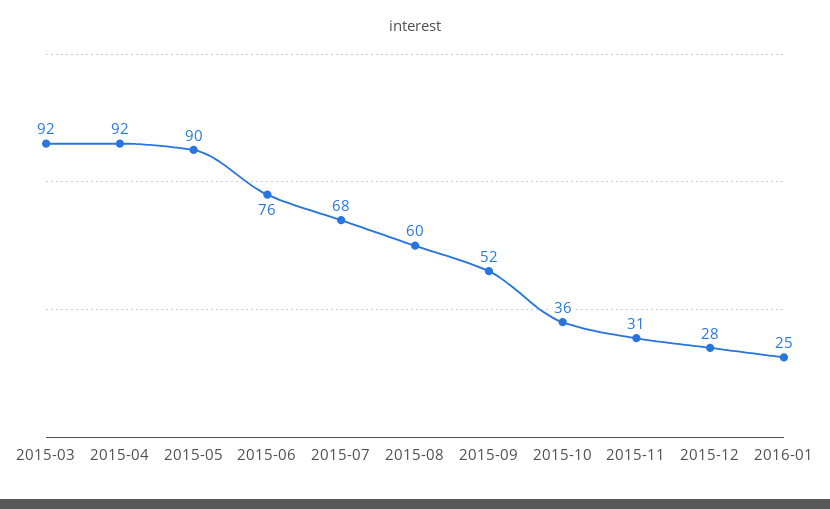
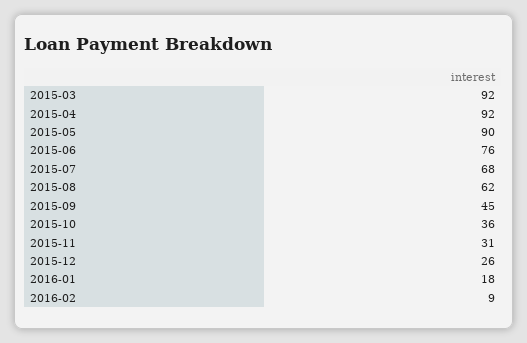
2015-08: 60 -> 62
2015-09: 52 -> 45
2015-12: 28 -> 26
2016-01: 25 -> 18
2016-02: none -> 9

